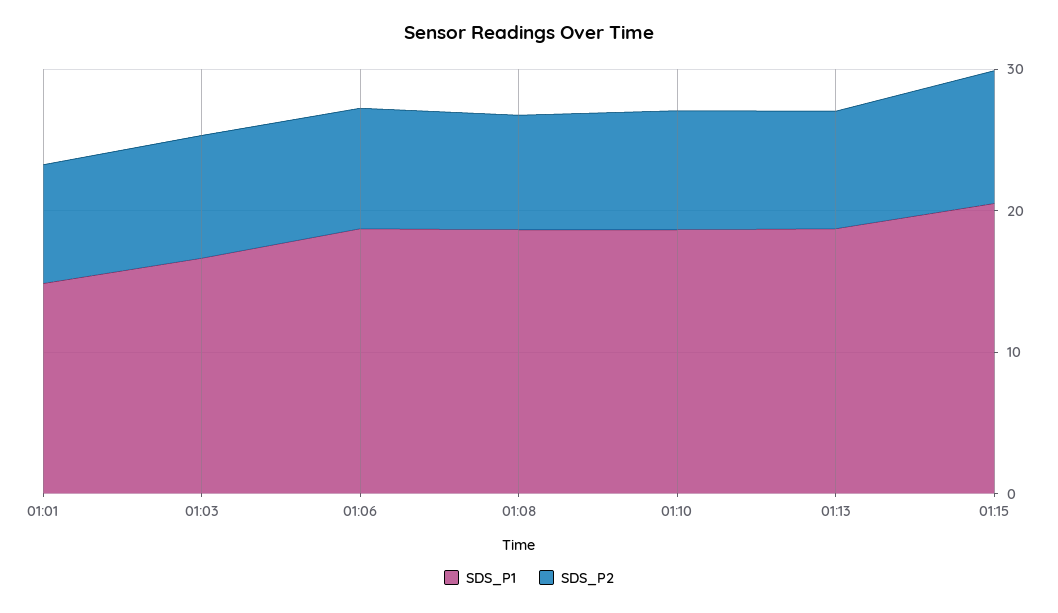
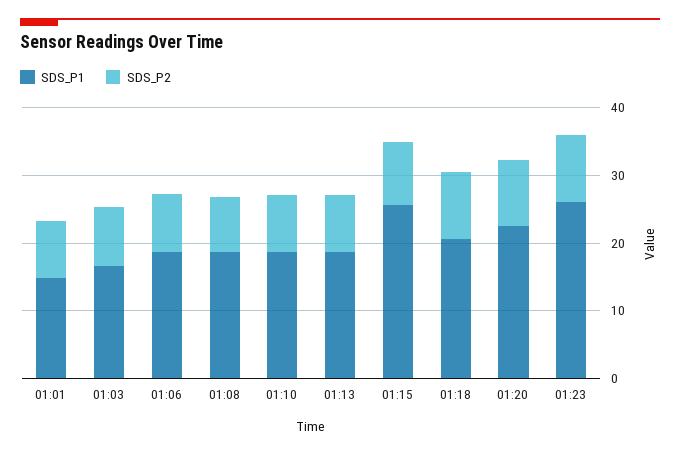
SDS_P1, 01:15: 20 -> 26
SDS_P1, 01:18: none -> 20
SDS_P2, 01:18: none -> 10
SDS_P1, 01:20: none -> 22
SDS_P2, 01:20: none -> 10
SDS_P1, 01:23: none -> 26
SDS_P2, 01:23: none -> 10

